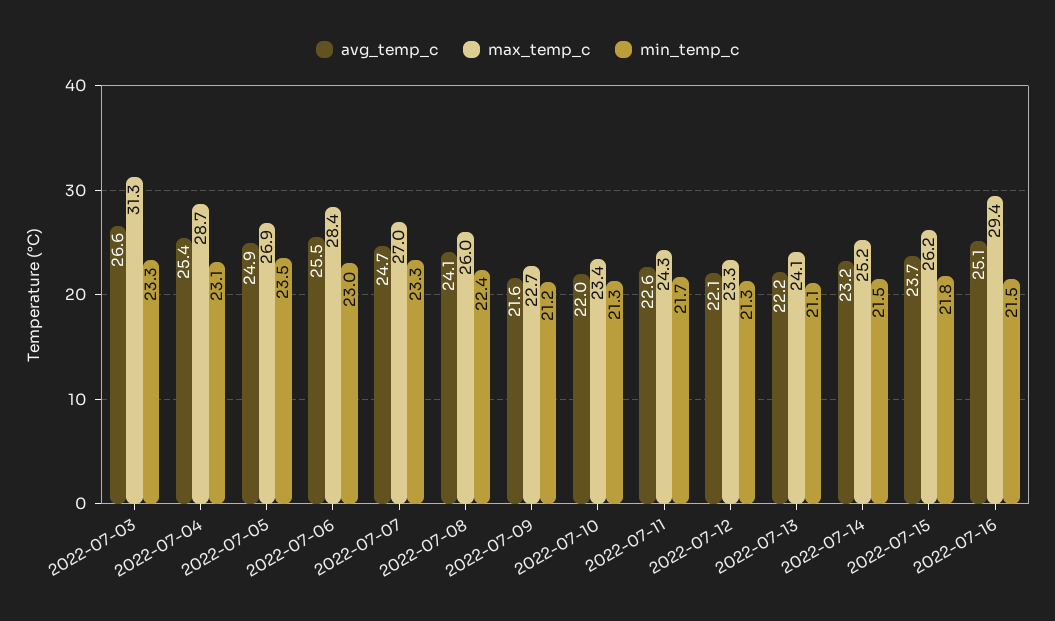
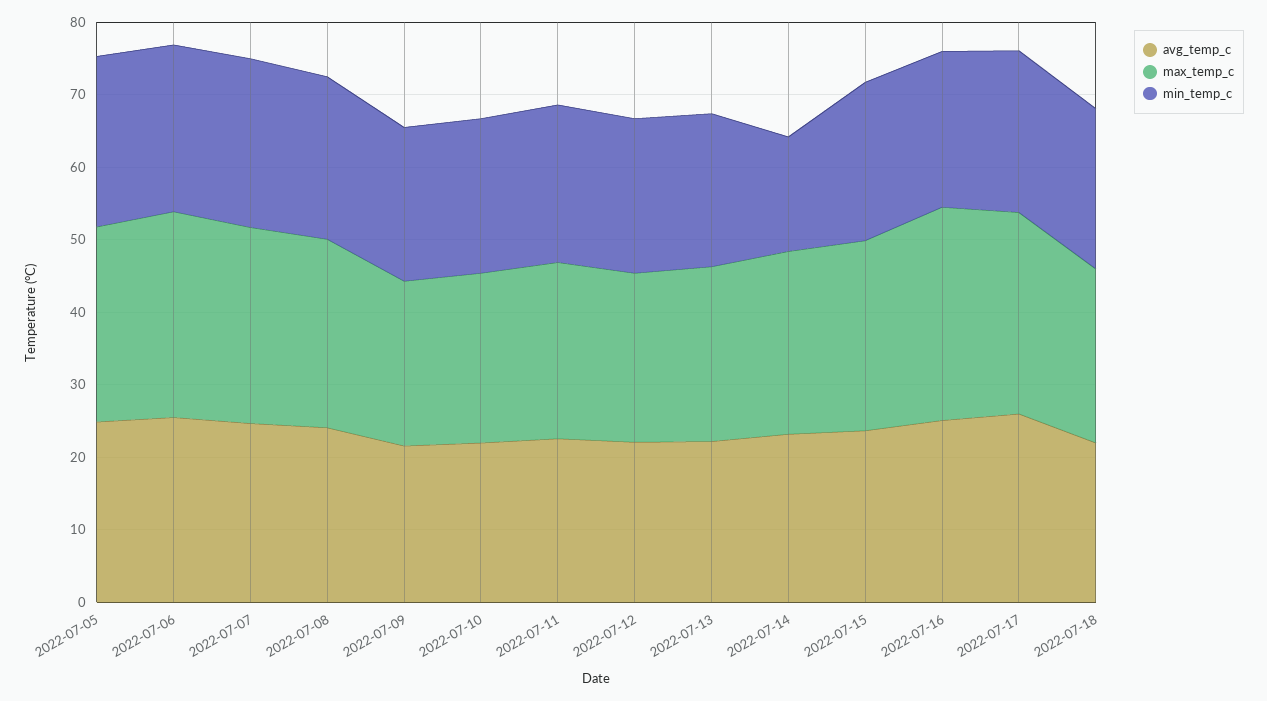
avg_temp_c, 2022-07-03: 26.6 -> none
max_temp_c, 2022-07-03: 31.3 -> none
min_temp_c, 2022-07-03: 23.3 -> none
avg_temp_c, 2022-07-04: 25.4 -> none
max_temp_c, 2022-07-04: 28.7 -> none
min_temp_c, 2022-07-04: 23.1 -> none
min_temp_c, 2022-07-14: 21.5 -> 16
avg_temp_c, 2022-07-17: none -> 26
max_temp_c, 2022-07-17: none -> 28
min_temp_c, 2022-07-17: none -> 22
avg_temp_c, 2022-07-18: none -> 22
max_temp_c, 2022-07-18: none -> 24
min_temp_c, 2022-07-18: none -> 22

